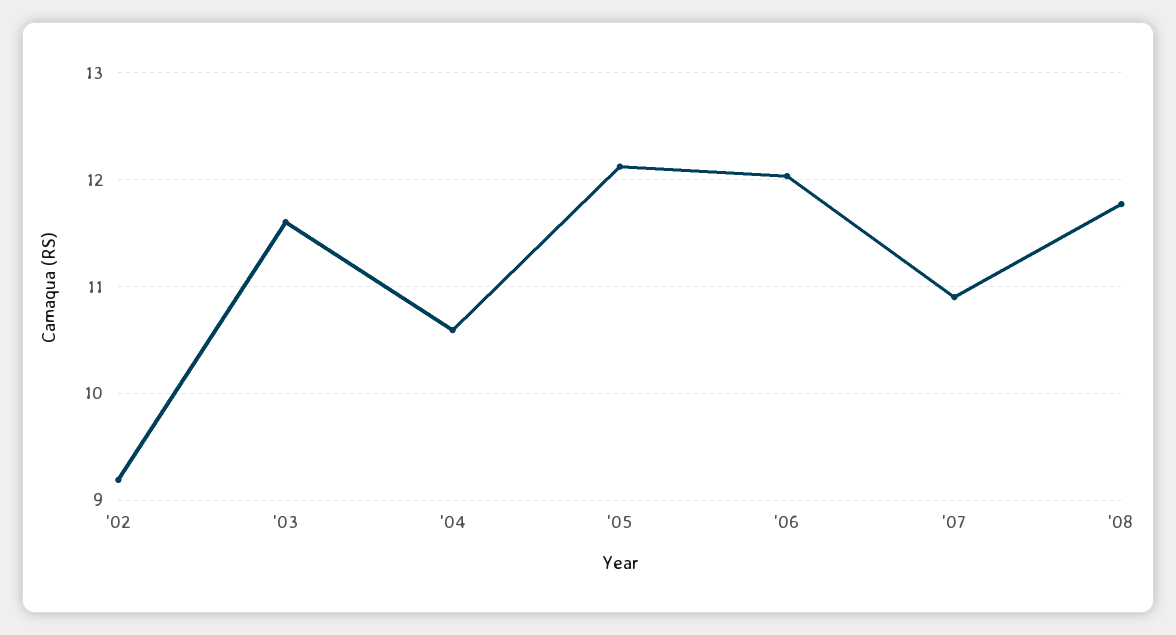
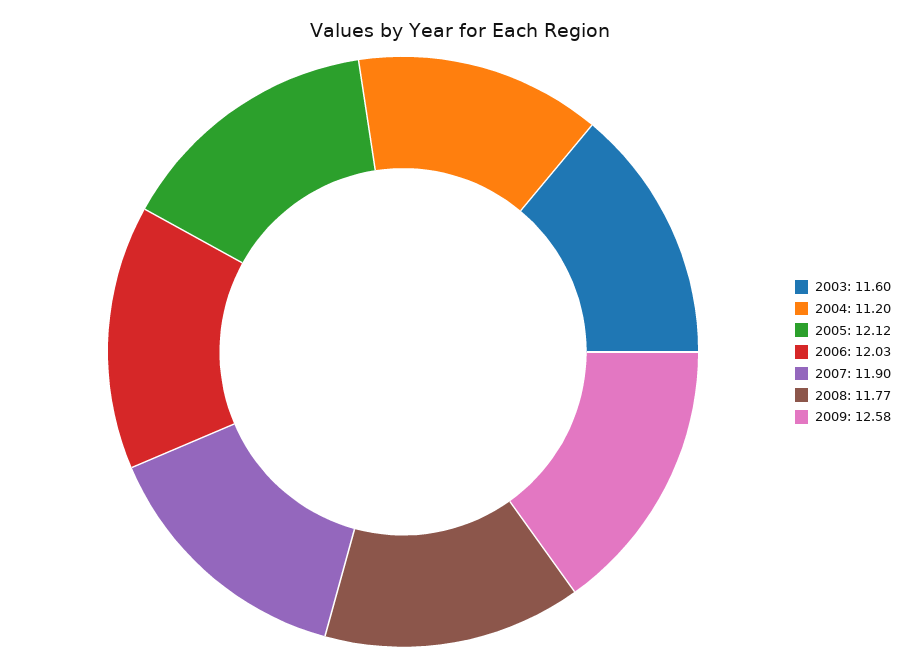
'02: 9.2 -> none
'04: 10.6 -> 11.2
'07: 10.9 -> 11.9
2009: none -> 12.58

